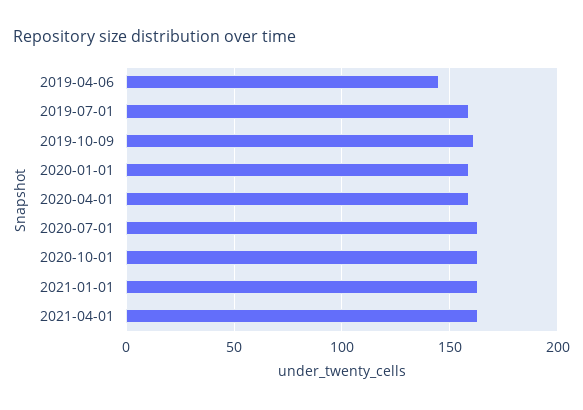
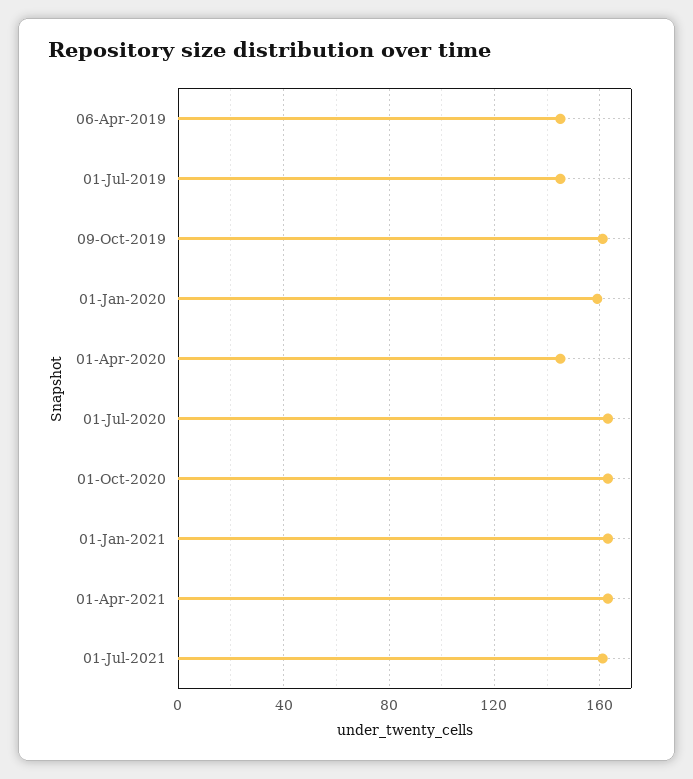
2019-07-01: 160 -> 145
2020-04-01: 160 -> 145
01-Jul-2021: none -> 160

